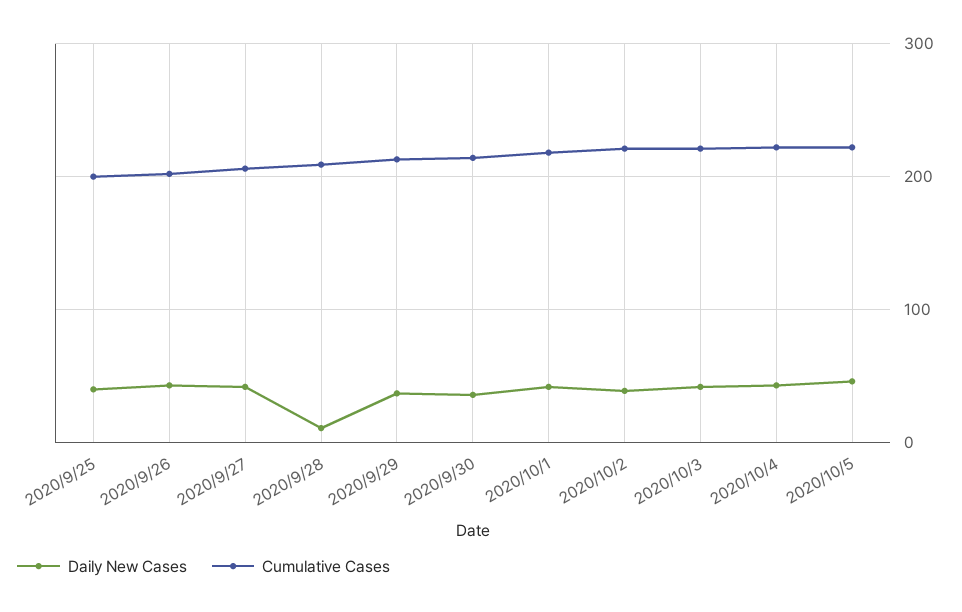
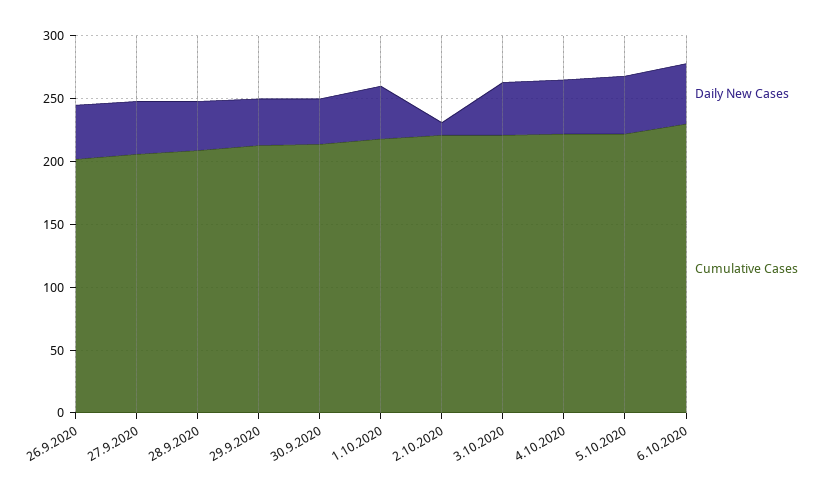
Daily New Cases, 2020/9/25: 40 -> none
Cumulative Cases, 2020/9/25: 200 -> none
Daily New Cases, 2020/9/28: 10 -> 40
Daily New Cases, 2020/10/2: 40 -> 10
Daily New Cases, 6.10.2020: none -> 50
Cumulative Cases, 6.10.2020: none -> 230

